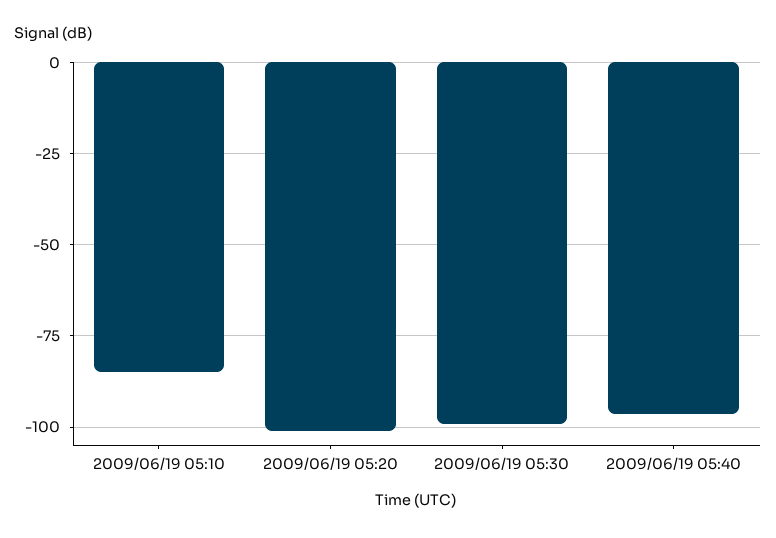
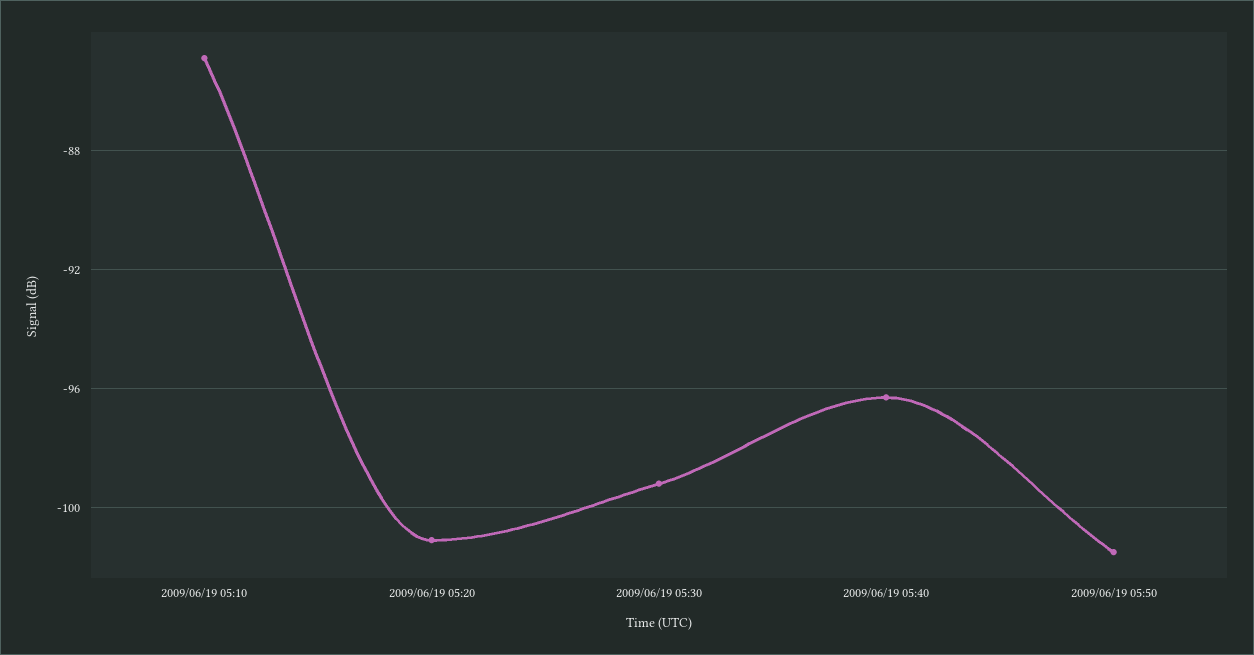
2009/06/19 05:50: none -> -101.5

